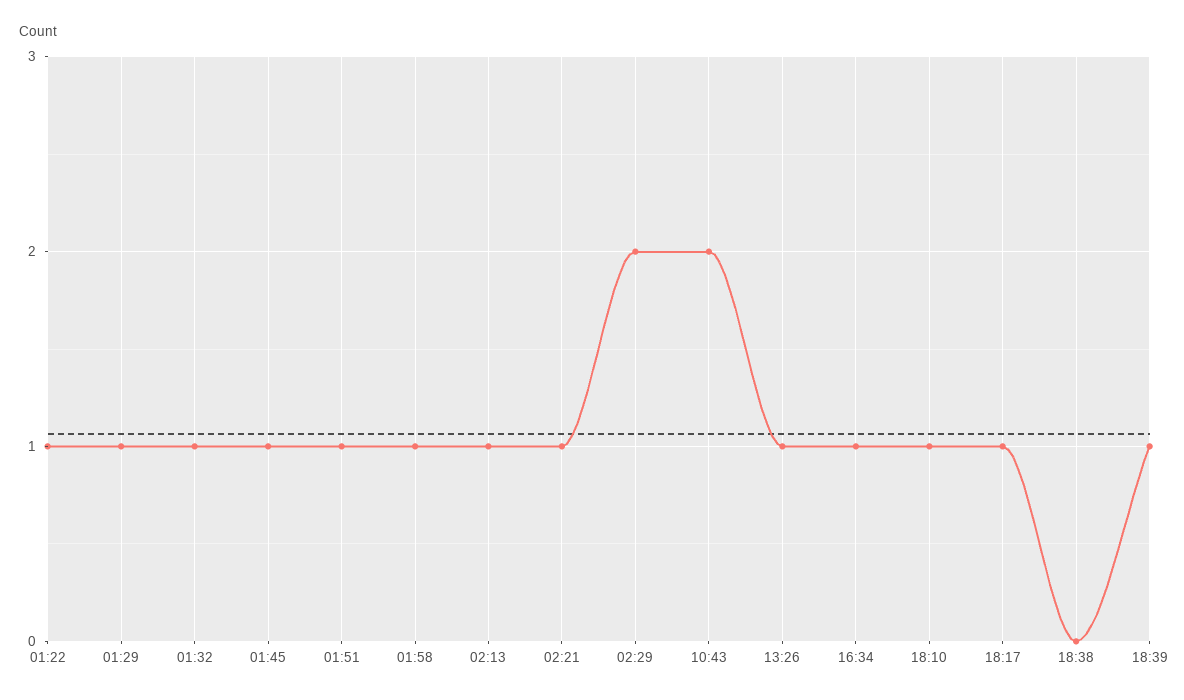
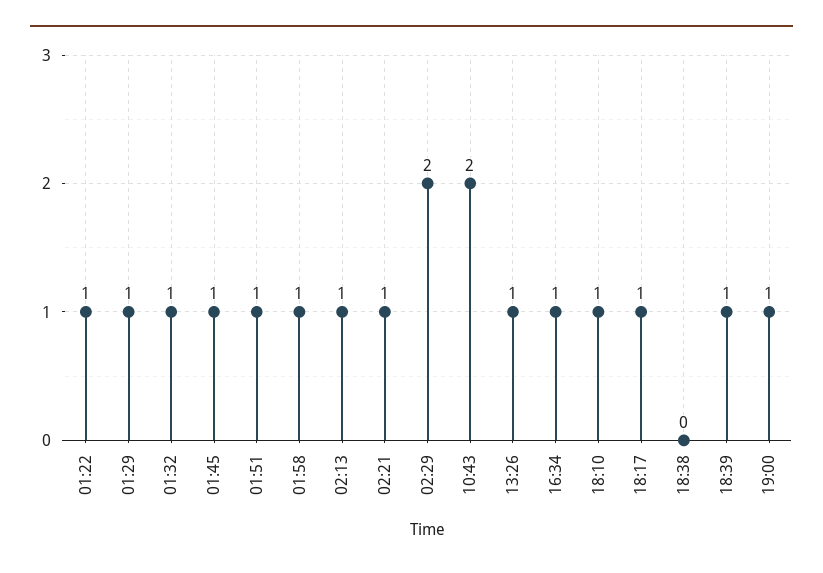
19:00: none -> 1

